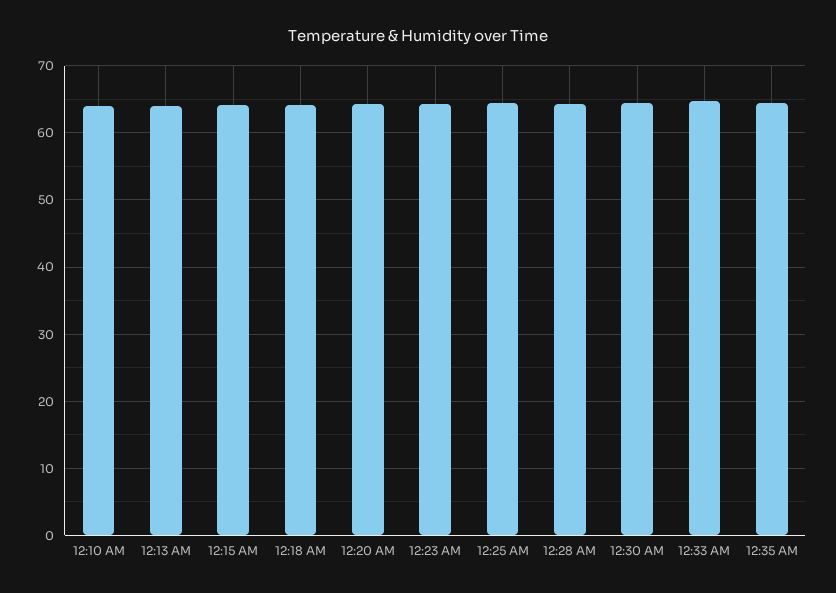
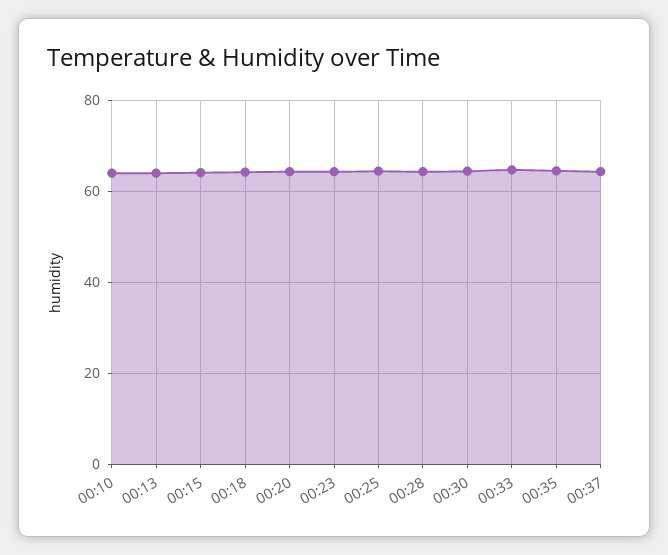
00:37: none -> 64

